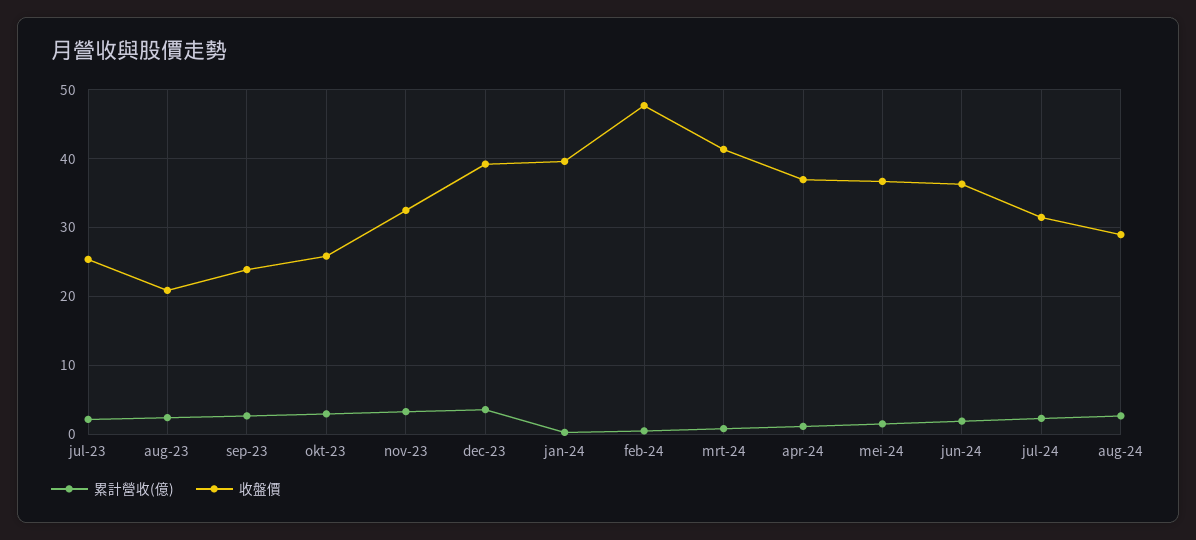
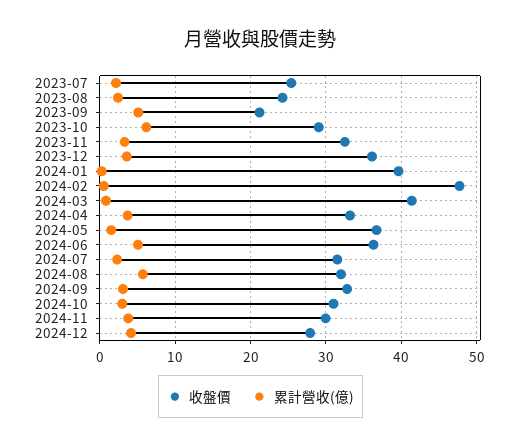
收盤價, aug-23: 21 -> 24
累計營收(億), sep-23: 3 -> 5
收盤價, sep-23: 24 -> 21
累計營收(億), okt-23: 3 -> 6
收盤價, okt-23: 26 -> 29
收盤價, dec-23: 39 -> 36
累計營收(億), apr-24: 1 -> 4
收盤價, apr-24: 37 -> 33
累計營收(億), jun-24: 2 -> 5
累計營收(億), aug-24: 3 -> 6
收盤價, aug-24: 29 -> 32
收盤價, 2024-09: none -> 33
累計營收(億), 2024-09: none -> 3
收盤價, 2024-10: none -> 31
累計營收(億), 2024-10: none -> 3
收盤價, 2024-11: none -> 30
累計營收(億), 2024-11: none -> 4
收盤價, 2024-12: none -> 28
累計營收(億), 2024-12: none -> 4

